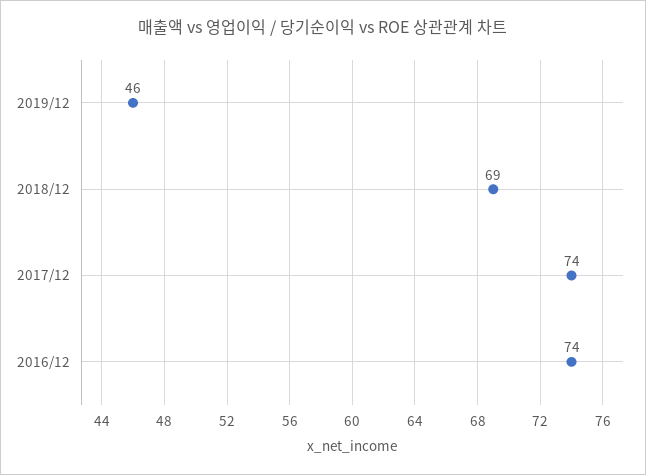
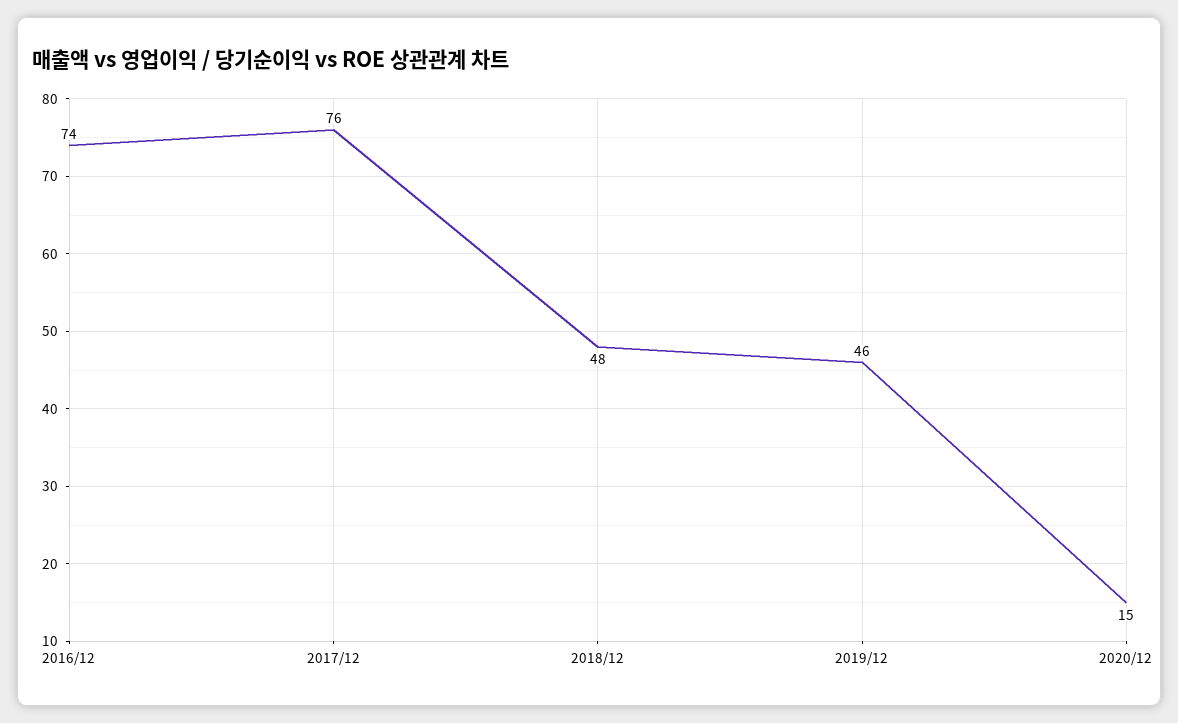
2018/12: 69 -> 48
2017/12: 74 -> 76
2020/12: none -> 15

